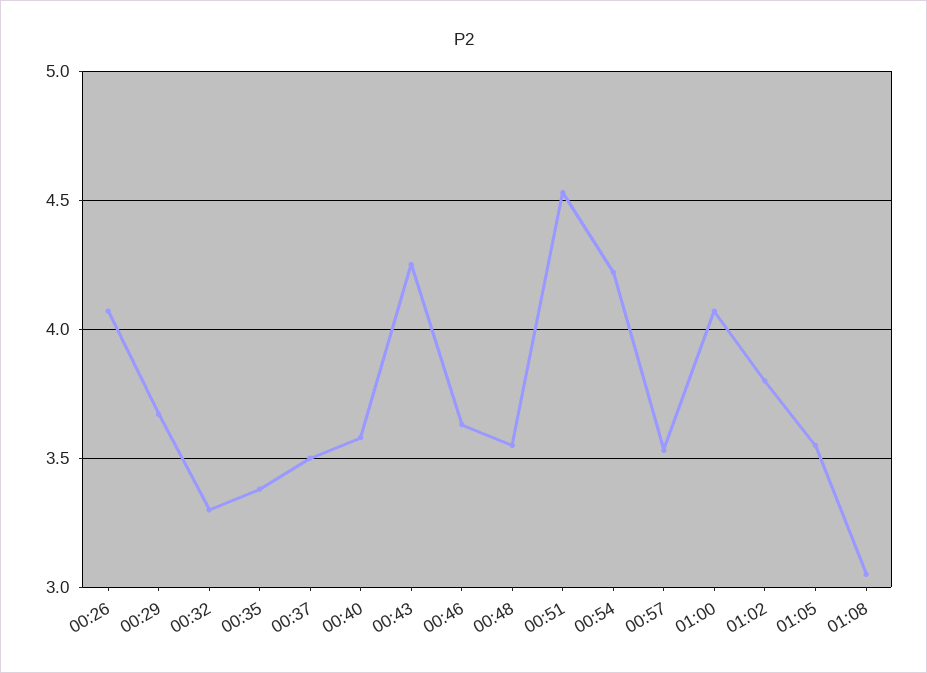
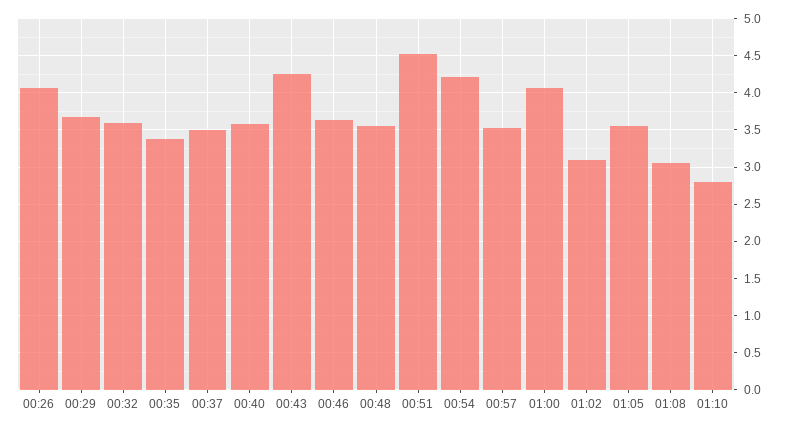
00:32: 3.3 -> 3.6
01:02: 3.8 -> 3.1
01:10: none -> 2.8

